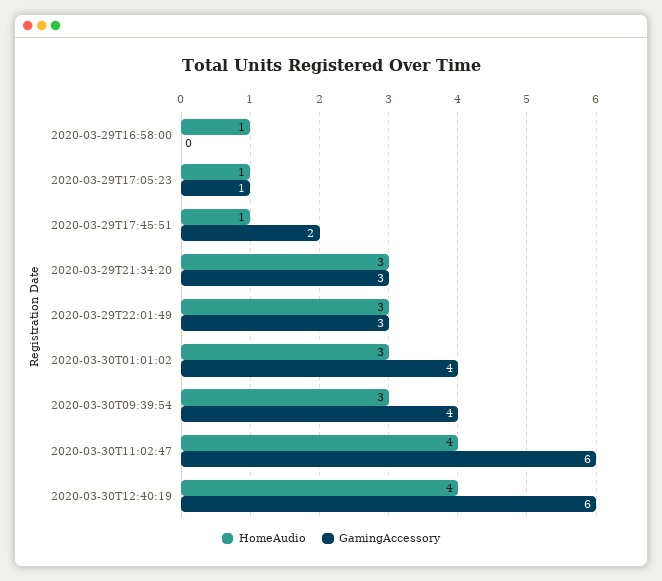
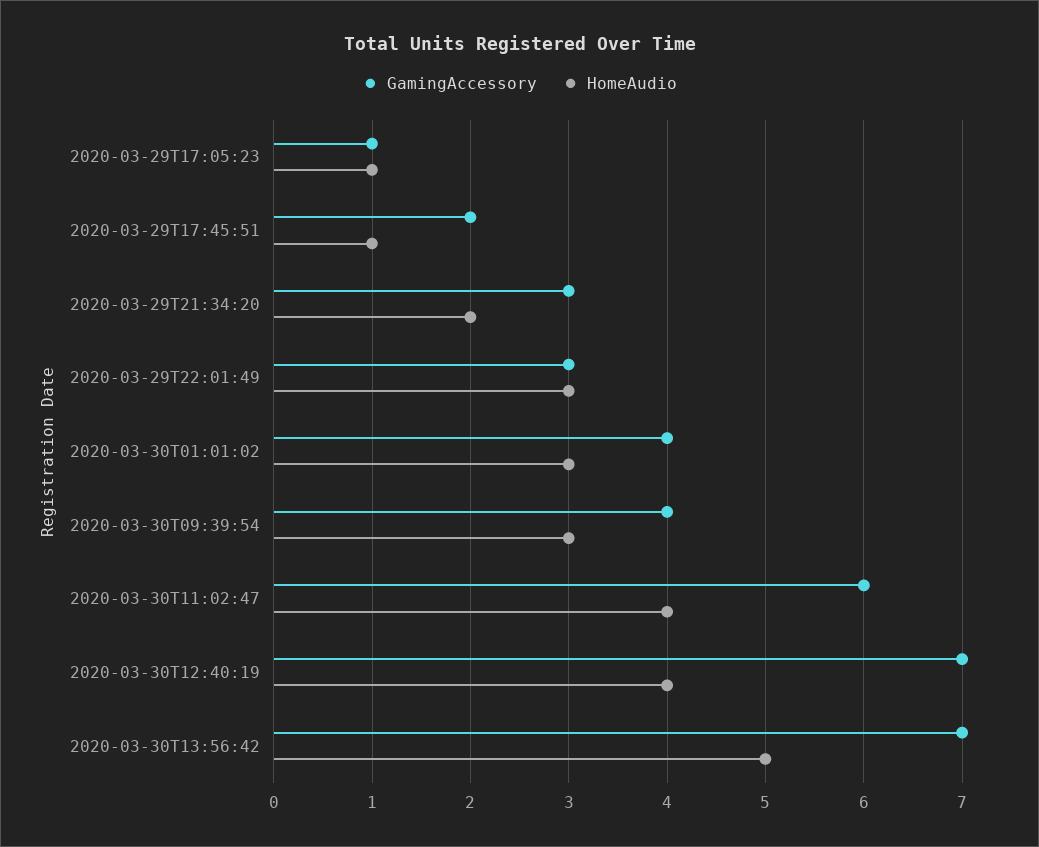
HomeAudio, 2020-03-29T16:58:00: 1 -> none
GamingAccessory, 2020-03-29T16:58:00: 0 -> none
HomeAudio, 2020-03-29T21:34:20: 3 -> 2
GamingAccessory, 2020-03-30T12:40:19: 6 -> 7
GamingAccessory, 2020-03-30T13:56:42: none -> 7
HomeAudio, 2020-03-30T13:56:42: none -> 5

